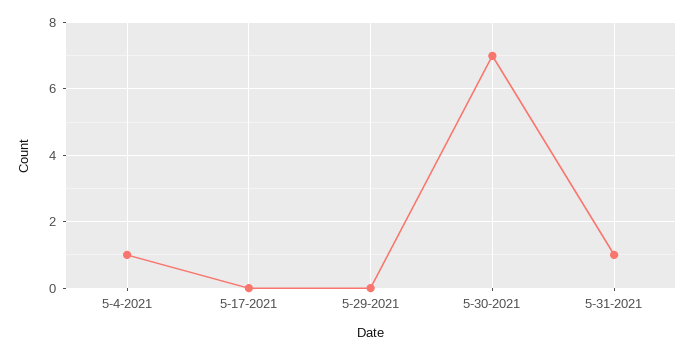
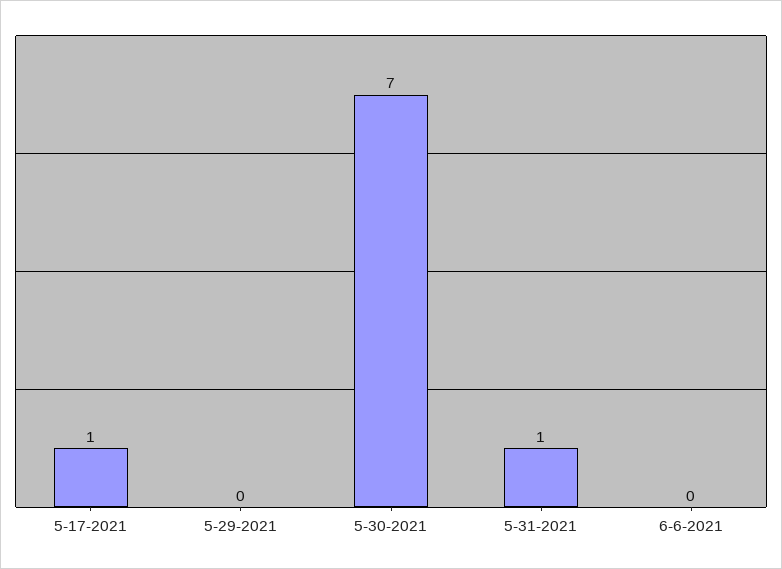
5-4-2021: 1 -> none
5-17-2021: 0 -> 1
6-6-2021: none -> 0

